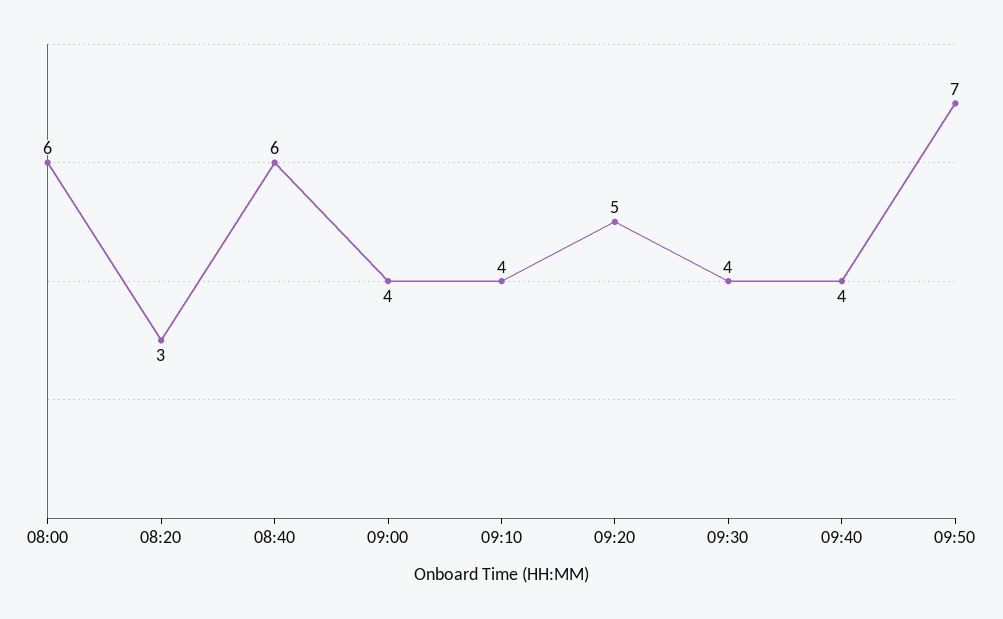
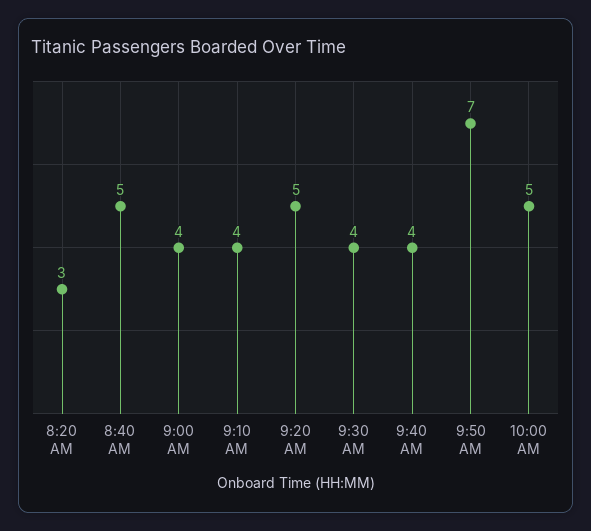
08:00: 6 -> none
08:40: 6 -> 5
10:00 AM: none -> 5

